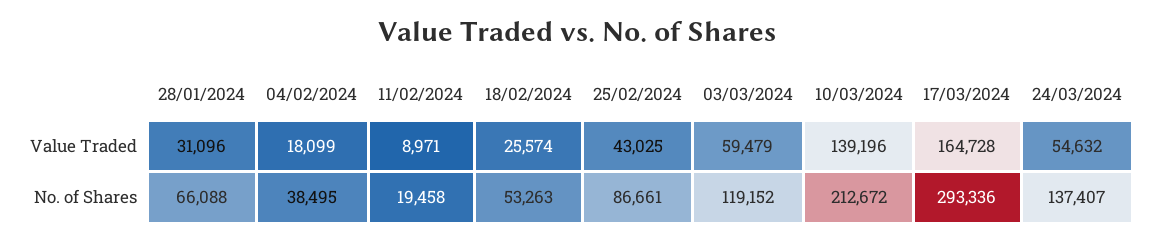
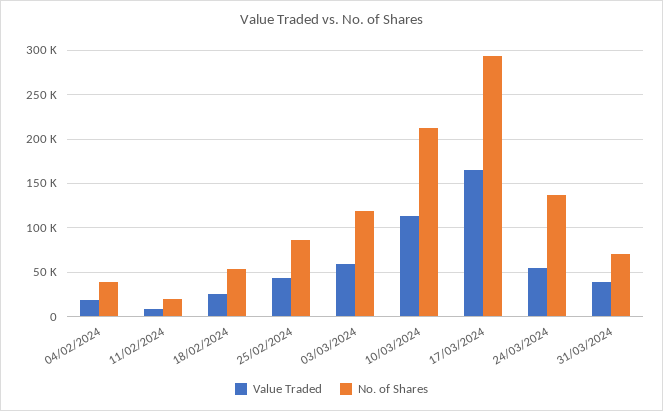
Value Traded, 28/01/2024: 31096 -> none
Value Traded, 10/03/2024: 139196 -> 110000
No. of Shares, 28/01/2024: 66088 -> none
Value Traded, 31/03/2024: none -> 40000
No. of Shares, 31/03/2024: none -> 70000

